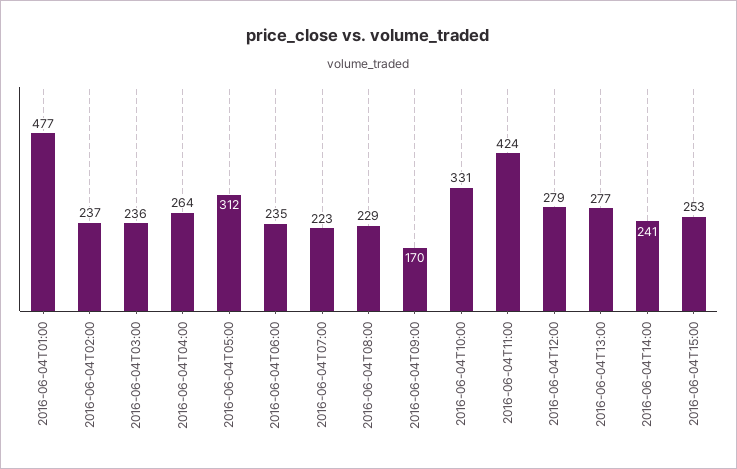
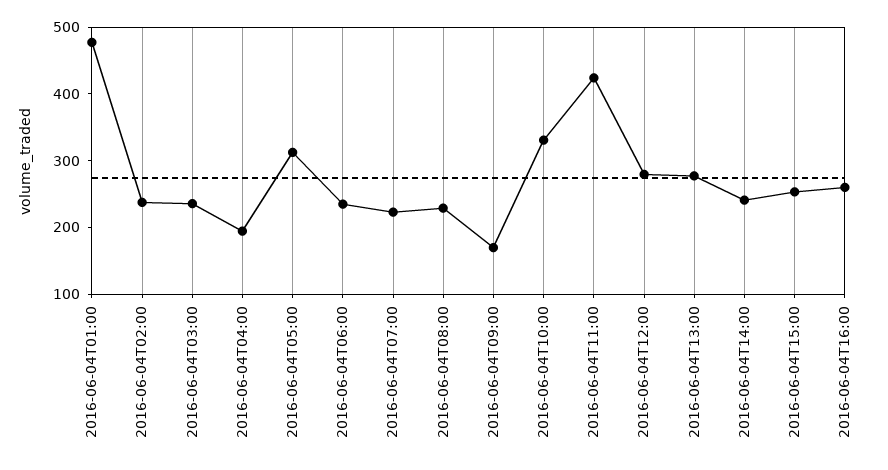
2016-06-04T04:00: 264 -> 200
2016-06-04T16:00: none -> 260

